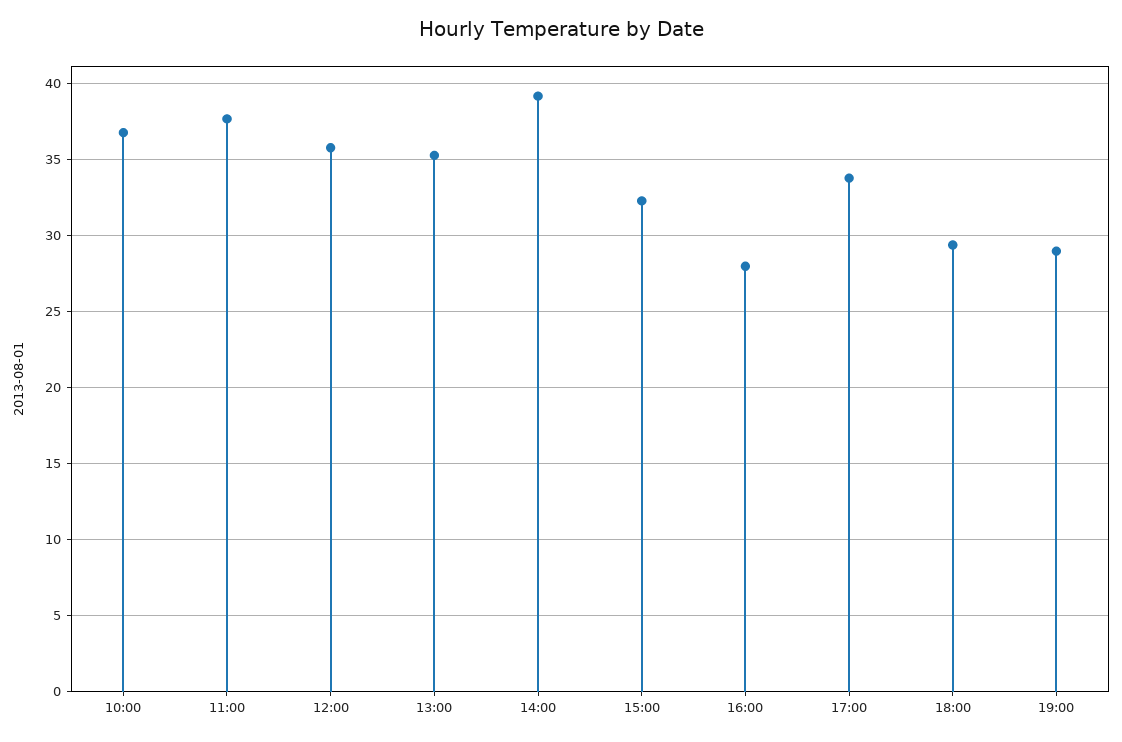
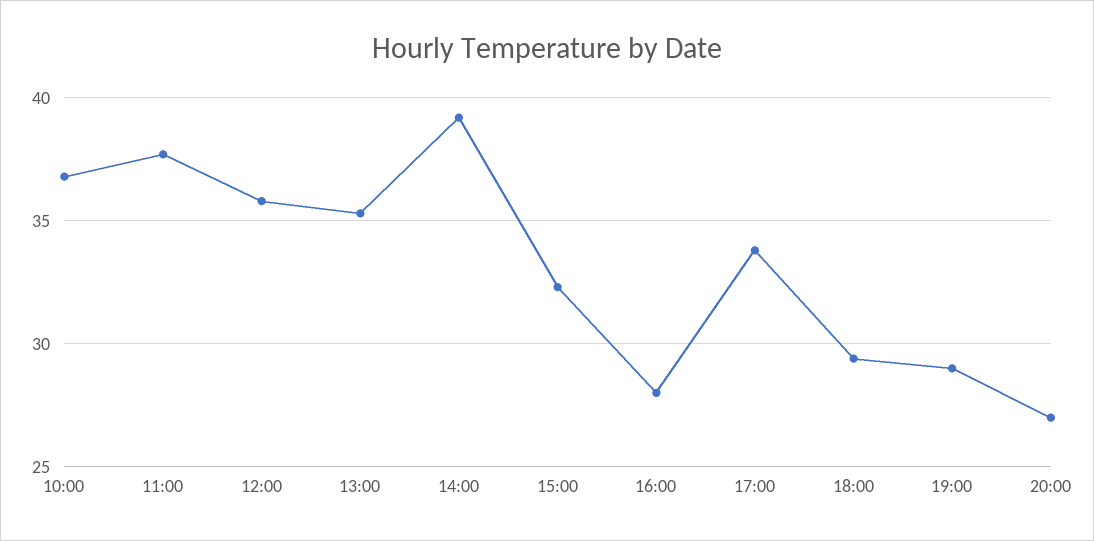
20:00: none -> 27

